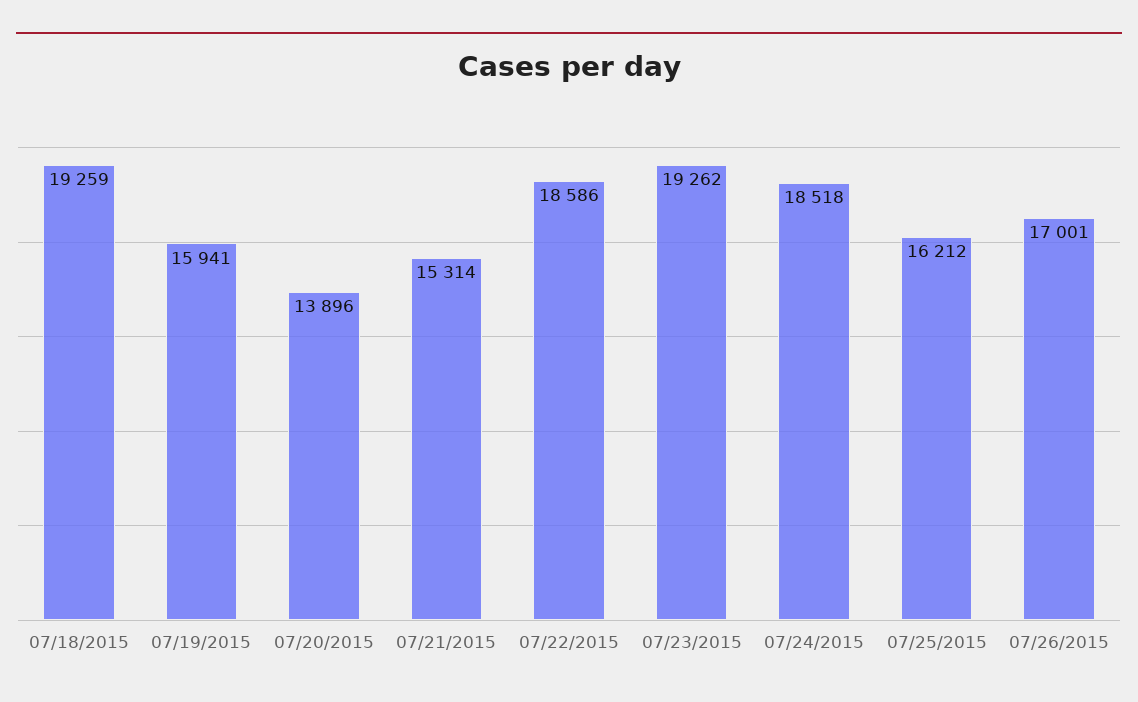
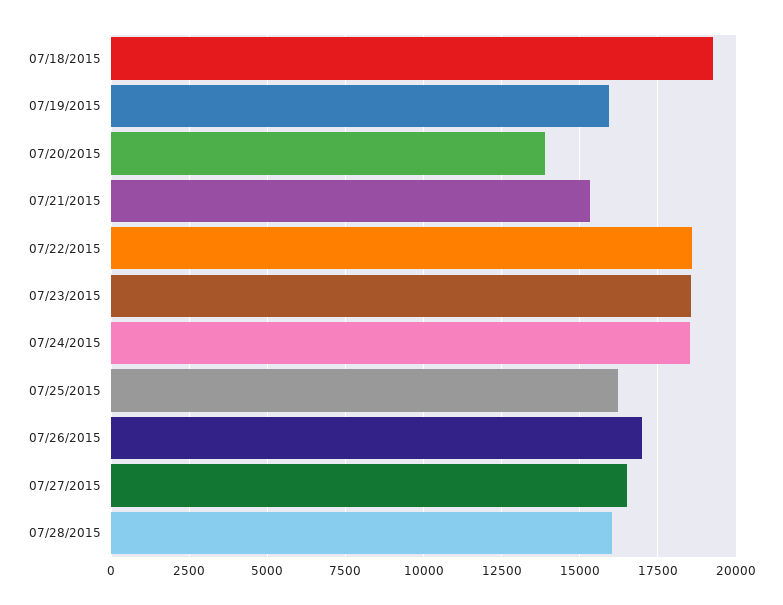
07/23/2015: 19262 -> 18500
07/27/2015: none -> 16500
07/28/2015: none -> 16000

